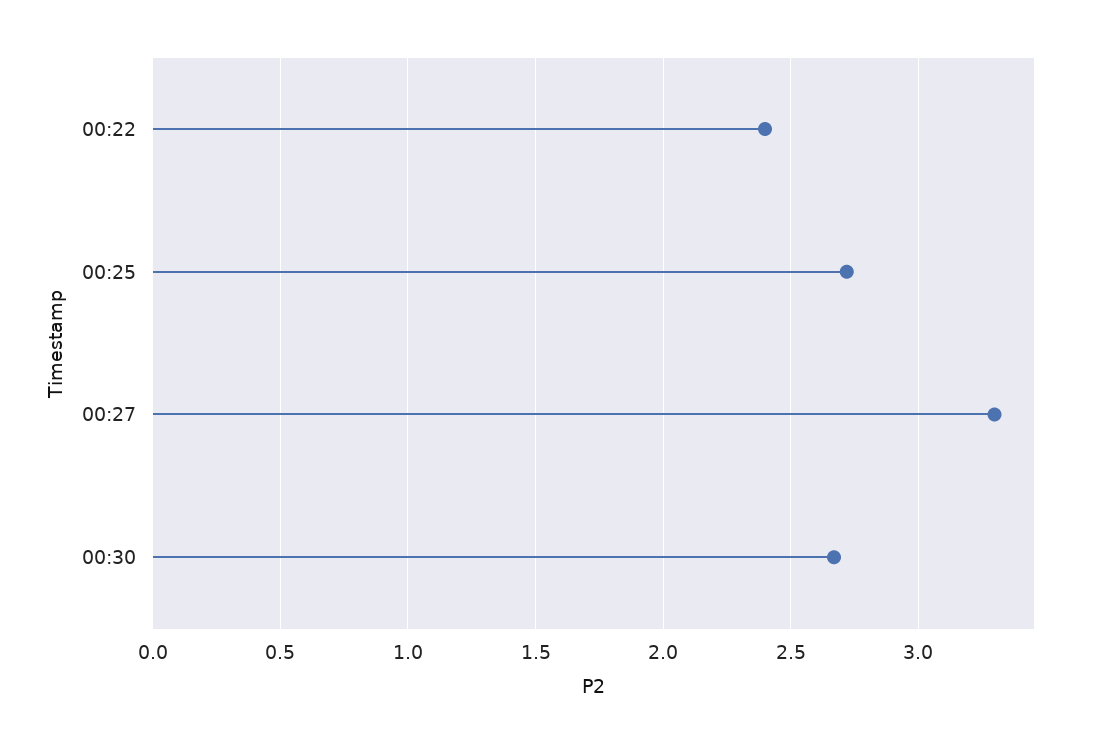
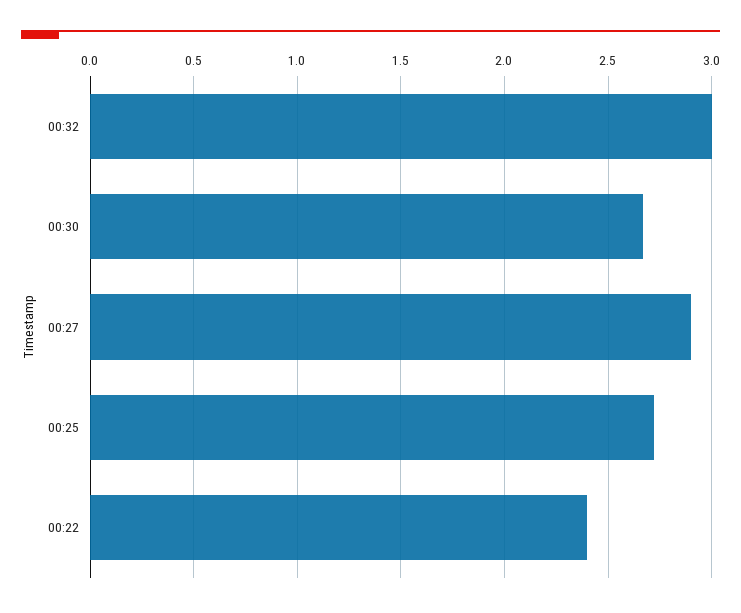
00:27: 3.3 -> 2.9
00:32: none -> 3

